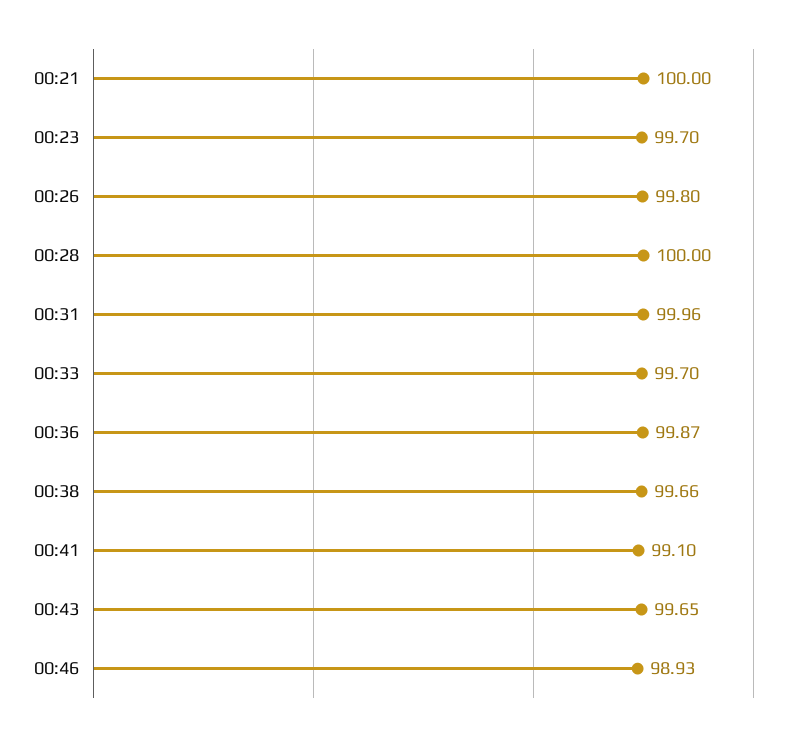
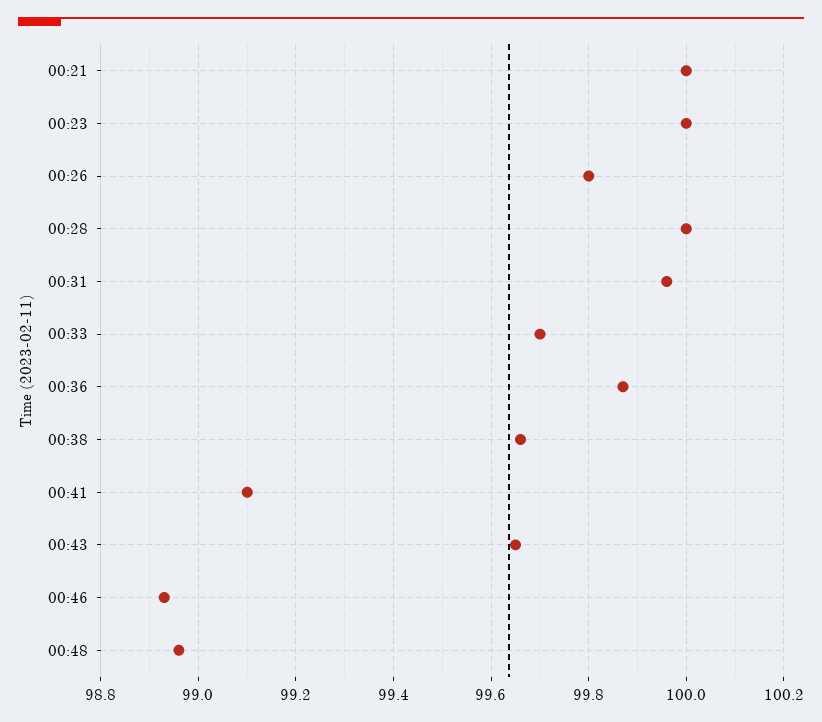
00:23: 99.7 -> 100
00:48: none -> 98.95

